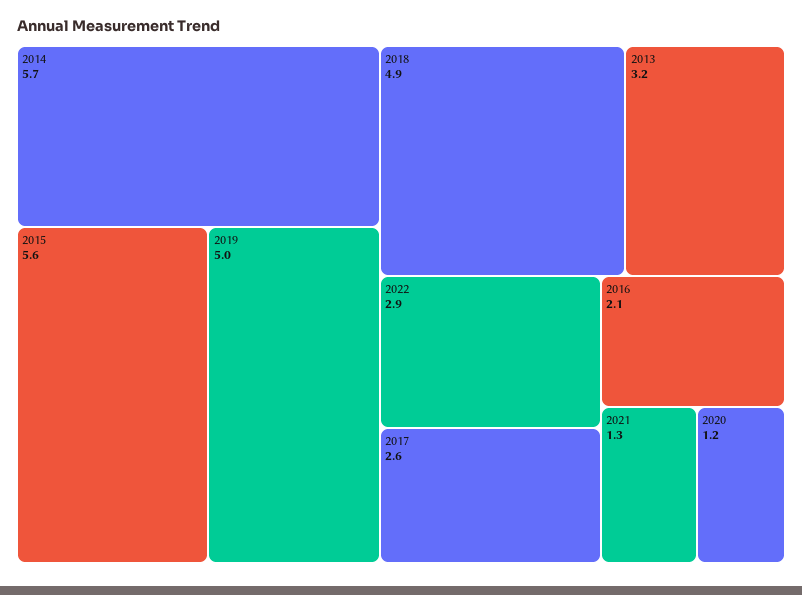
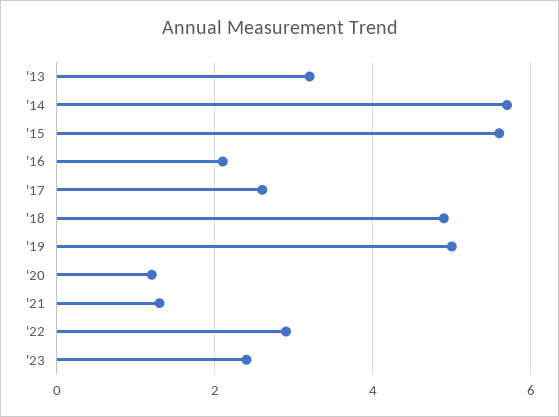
'23: none -> 2.5

